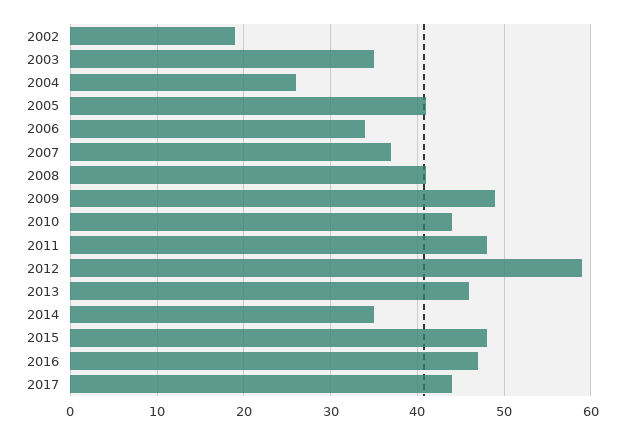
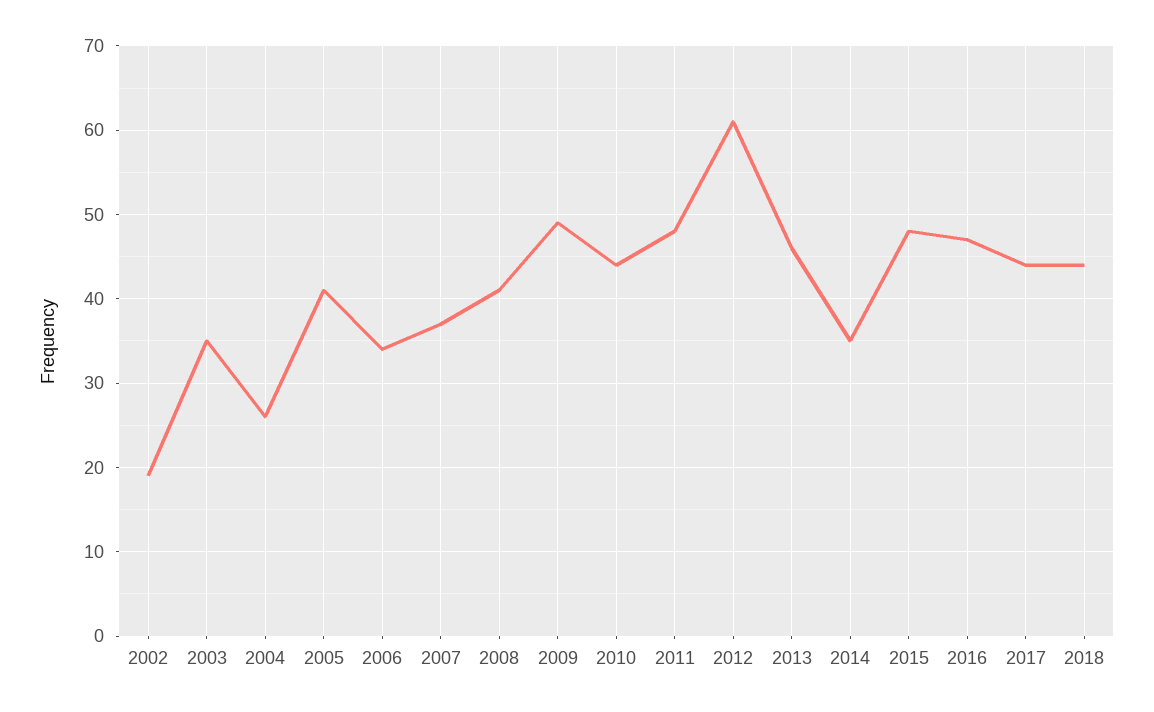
2012: 59 -> 61
2018: none -> 44

